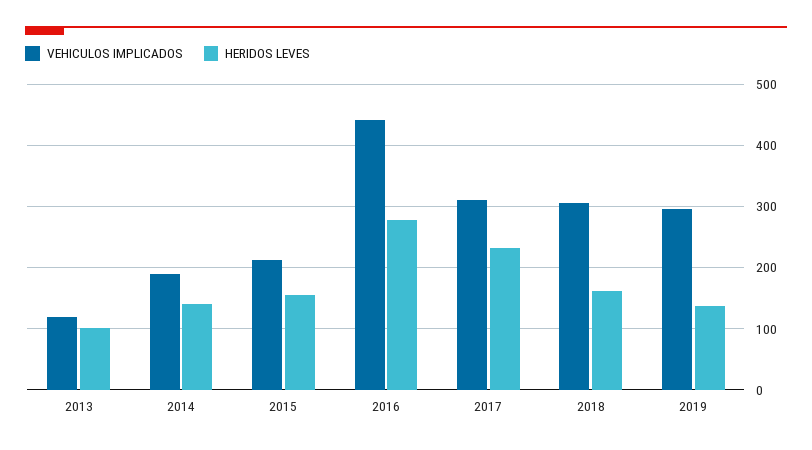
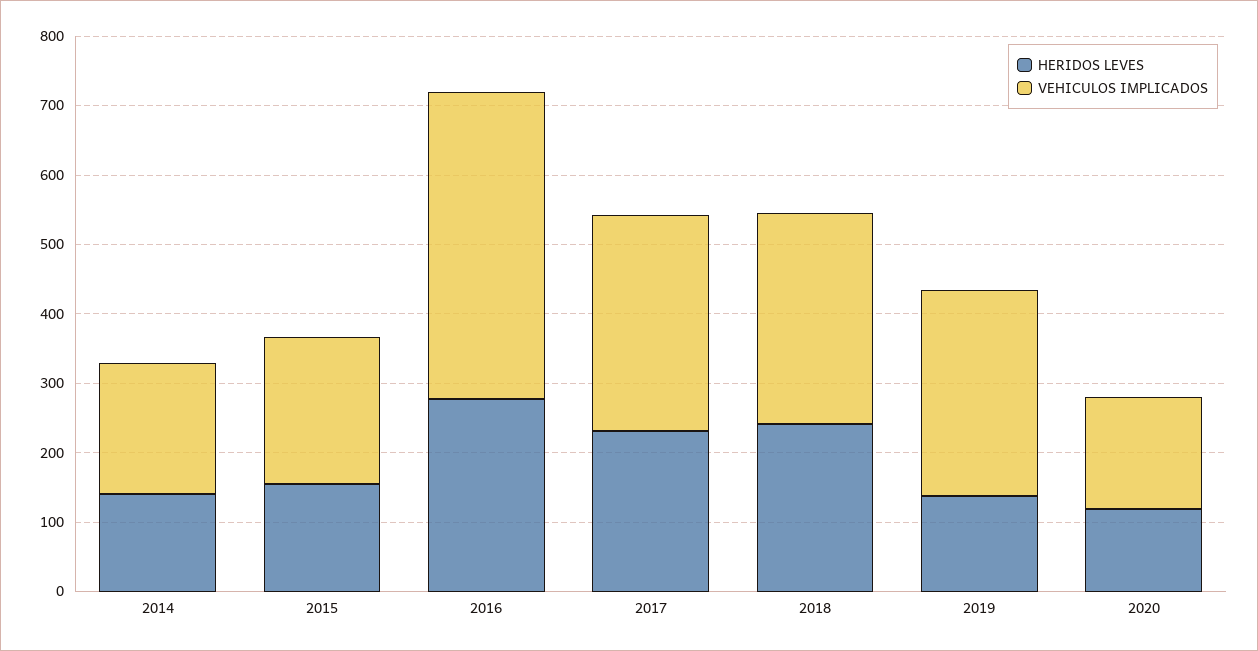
VEHICULOS IMPLICADOS, 2013: 120 -> none
HERIDOS LEVES, 2013: 100 -> none
HERIDOS LEVES, 2018: 160 -> 240
HERIDOS LEVES, 2020: none -> 120
VEHICULOS IMPLICADOS, 2020: none -> 160

